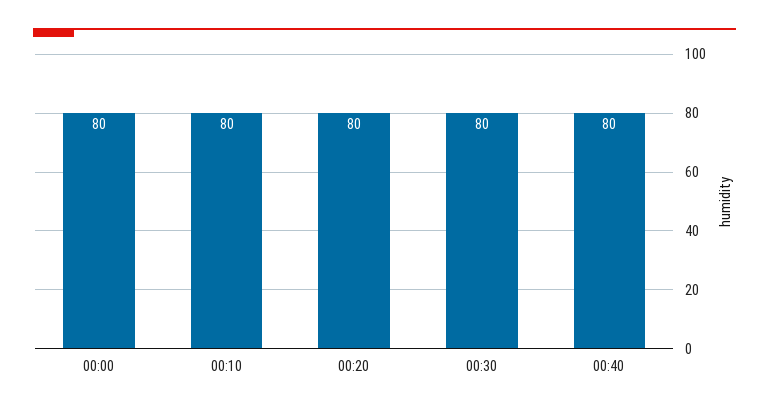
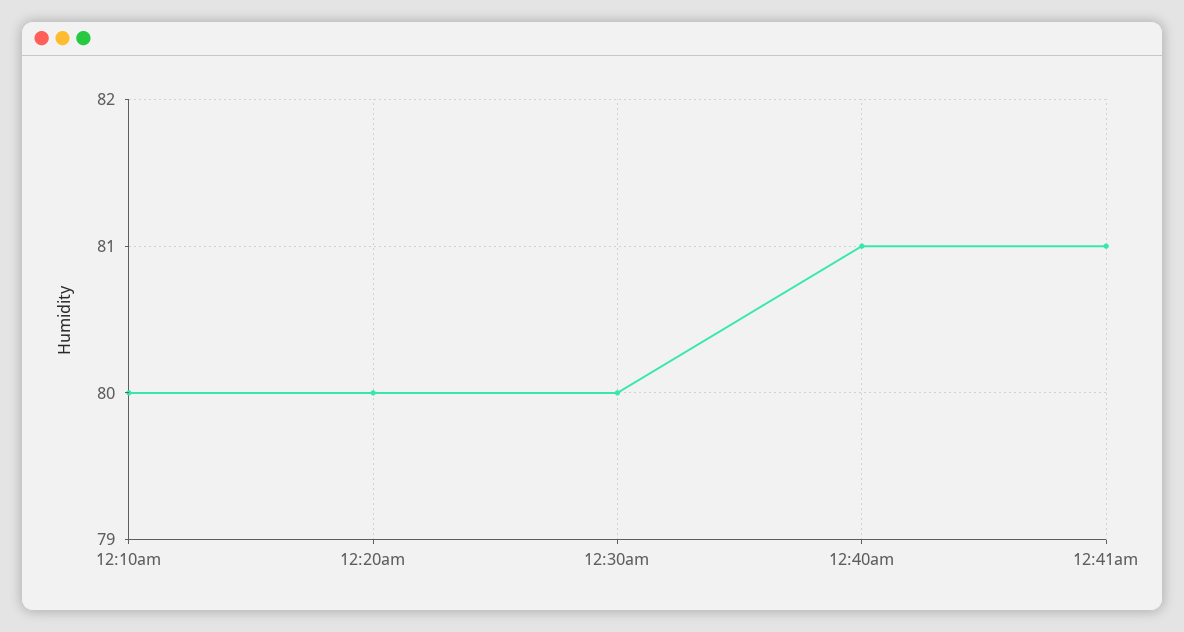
00:00: 80 -> none
00:40: 80 -> 81
12:41am: none -> 81

